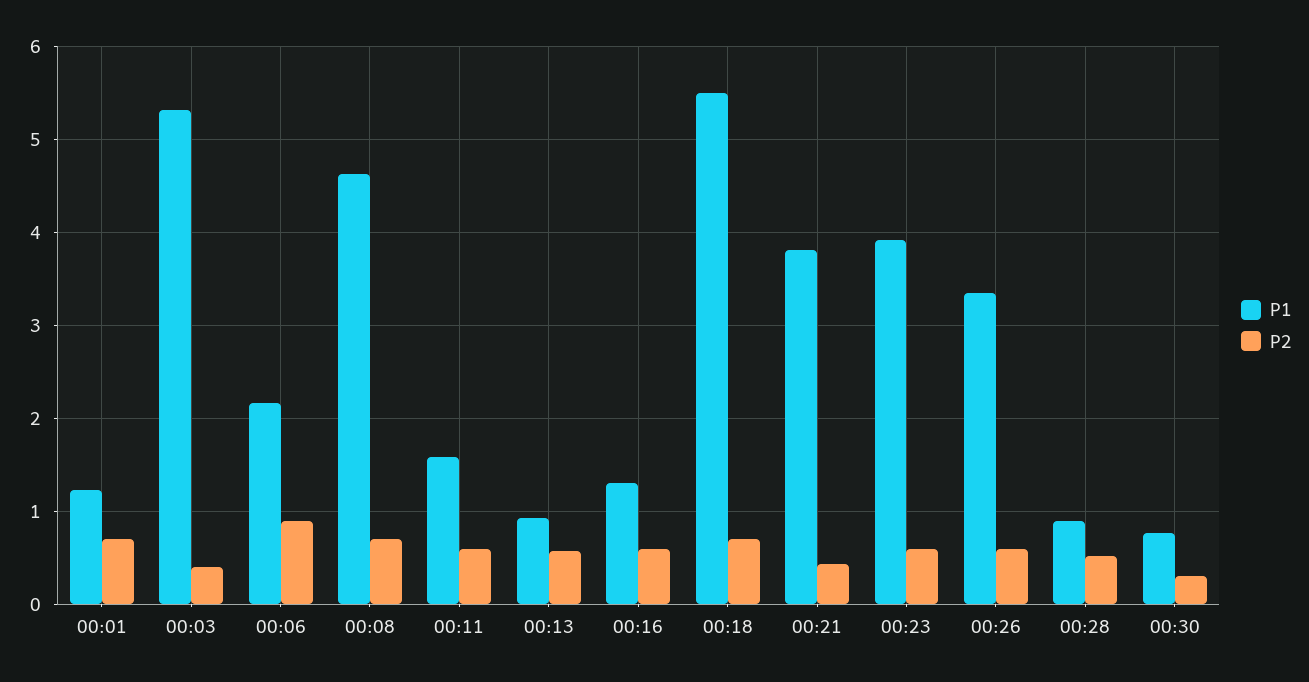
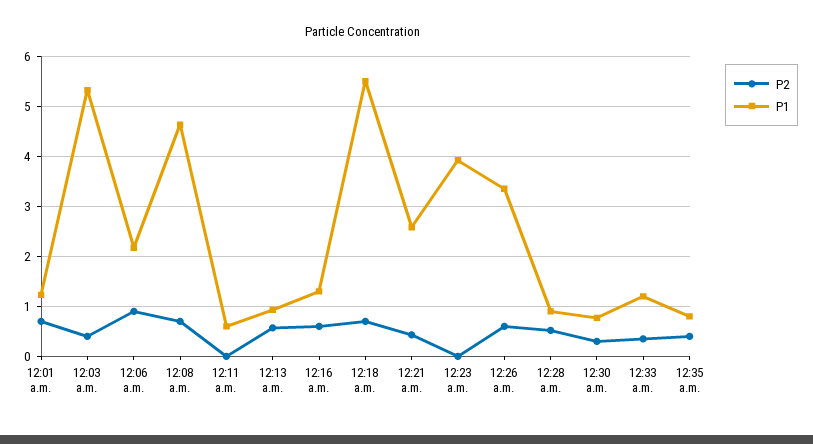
P1, 00:11: 1.6 -> 0.6
P2, 00:11: 0.6 -> 0
P1, 00:21: 3.8 -> 2.6
P2, 00:23: 0.6 -> 0
P2, 12:33 a.m.: none -> 0.4
P1, 12:33 a.m.: none -> 1.2
P2, 12:35 a.m.: none -> 0.4
P1, 12:35 a.m.: none -> 0.8

